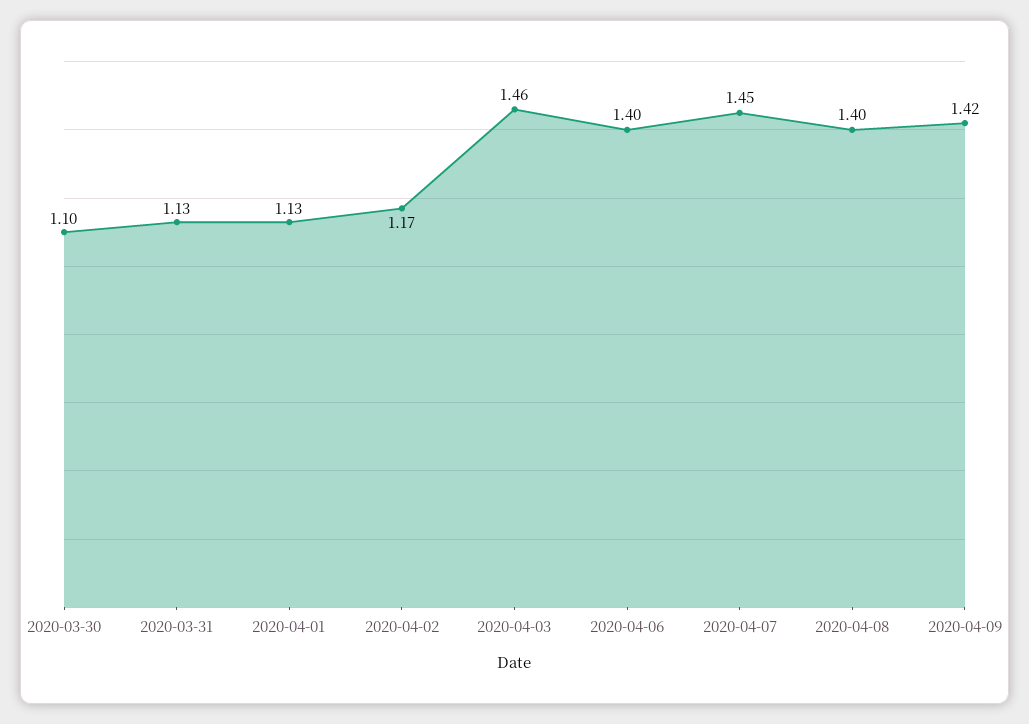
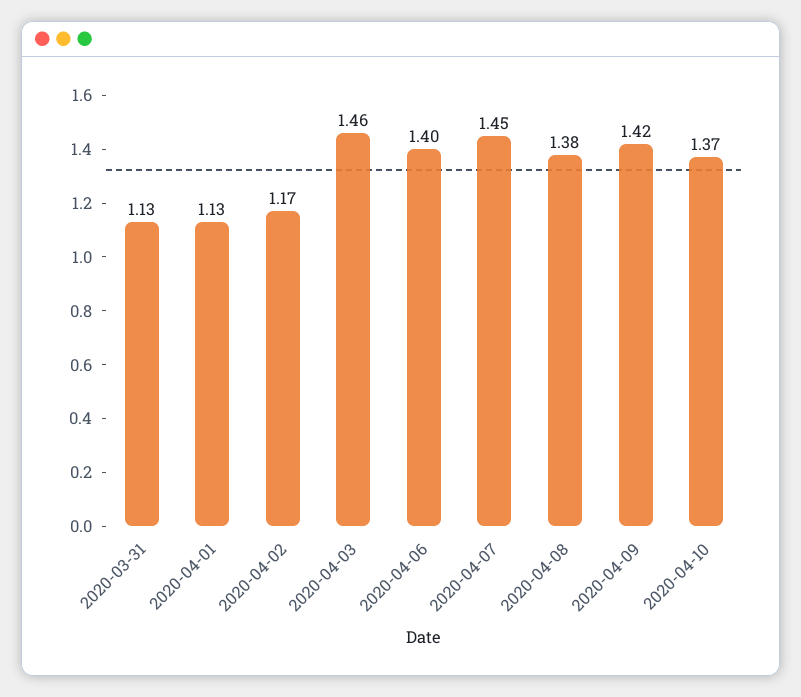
2020-03-30: 1.1 -> none
2020-04-08: 1.4 -> 1.38
2020-04-10: none -> 1.37

